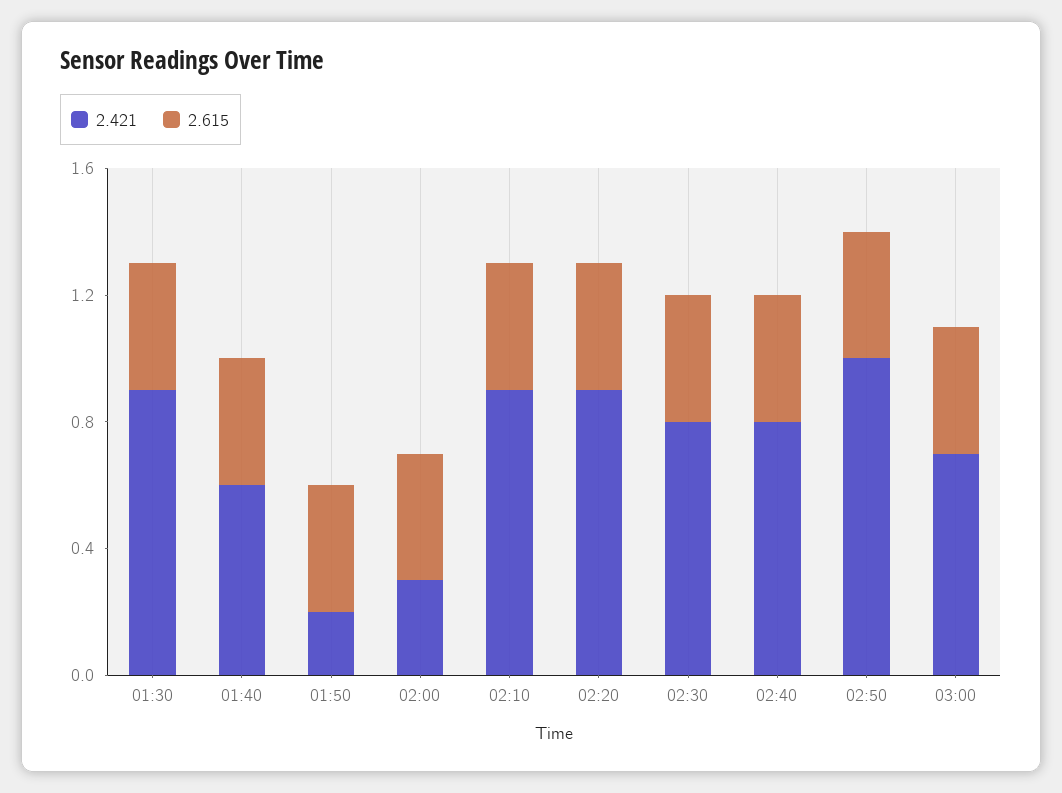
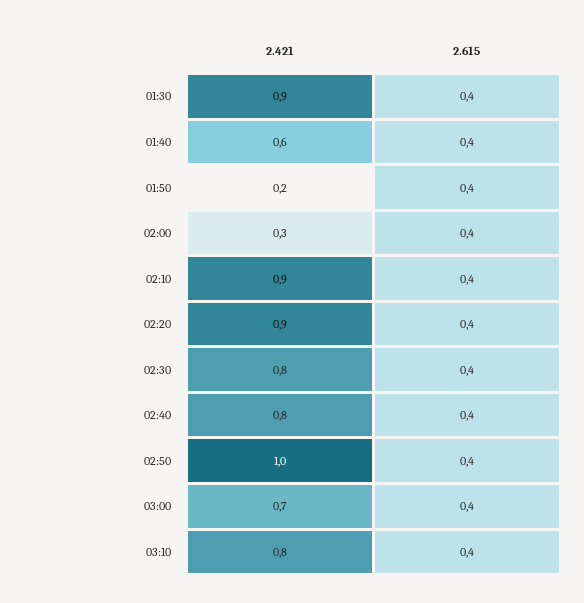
2.421, 03:10: none -> 0.8
2.615, 03:10: none -> 0.4

